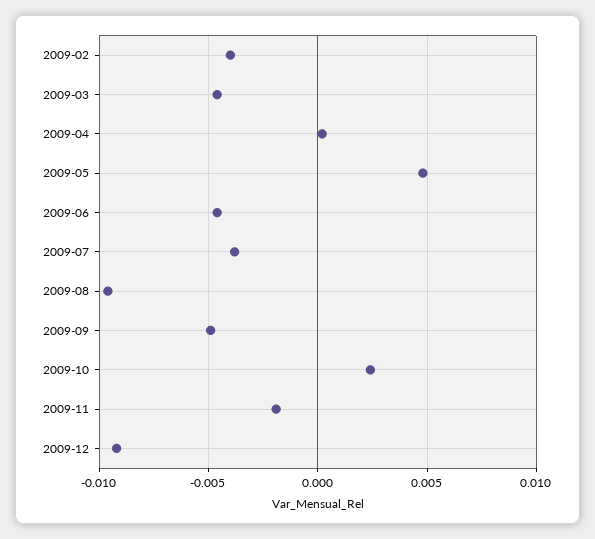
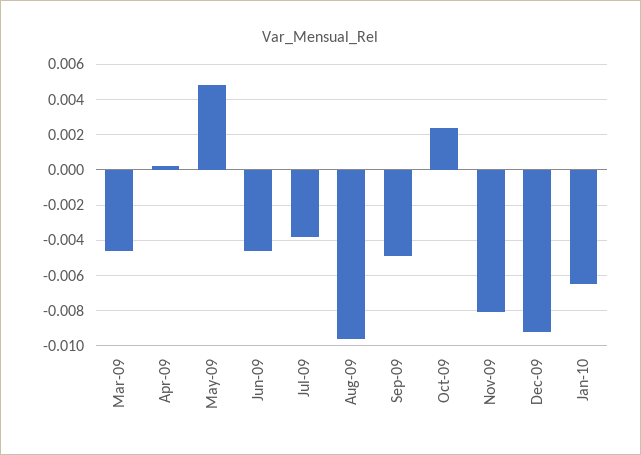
2009-02: -0.004 -> none
2009-11: -0.002 -> -0.008
Jan-10: none -> -0.0065

